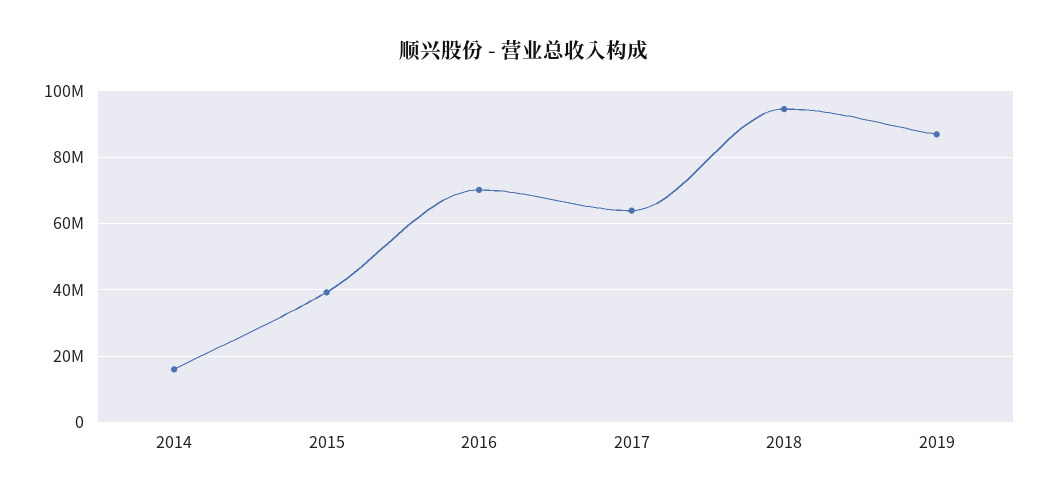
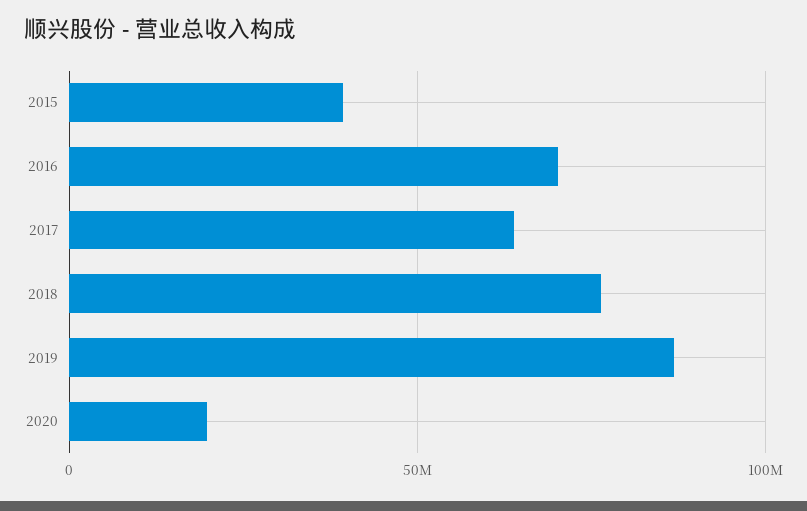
2014: 16000000 -> none
2018: 94000000 -> 75000000
2020: none -> 20000000

